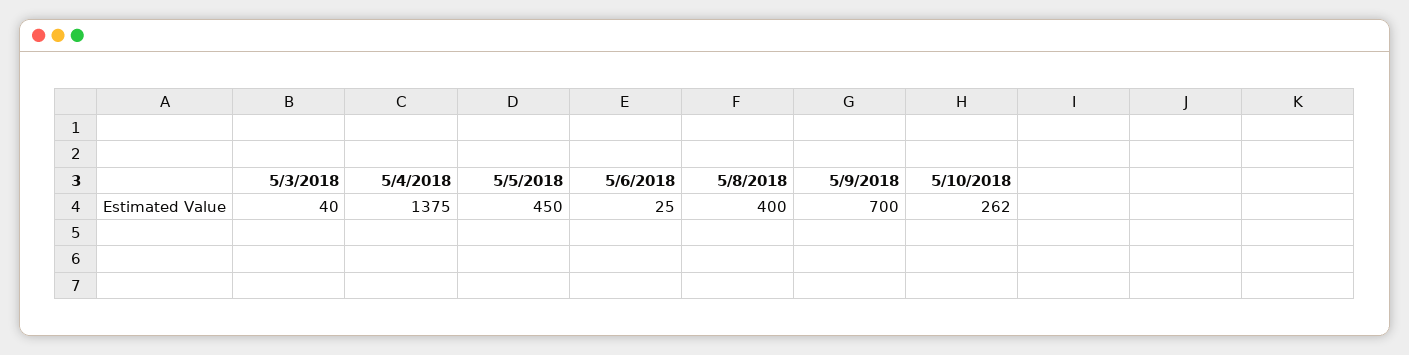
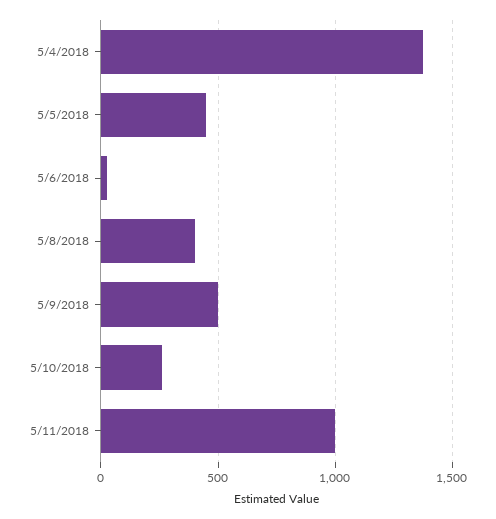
5/3/2018: 40 -> none
5/9/2018: 700 -> 500
5/11/2018: none -> 1000

